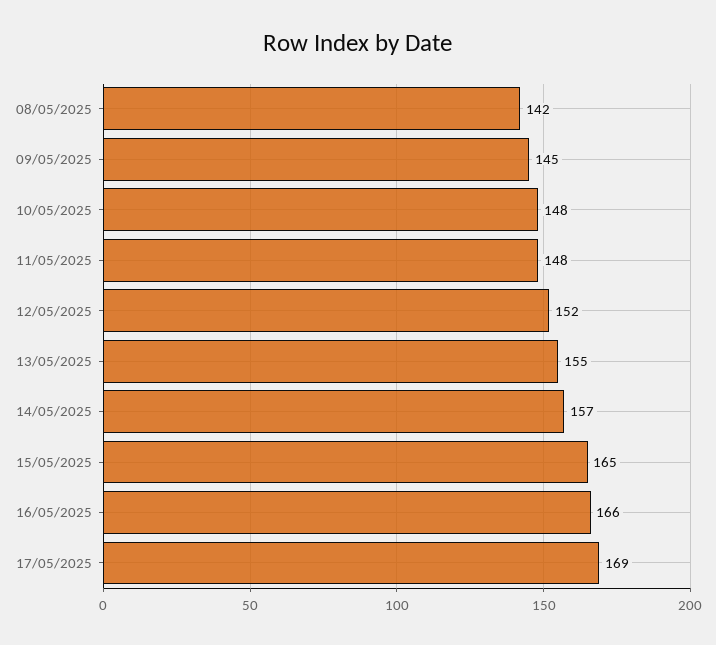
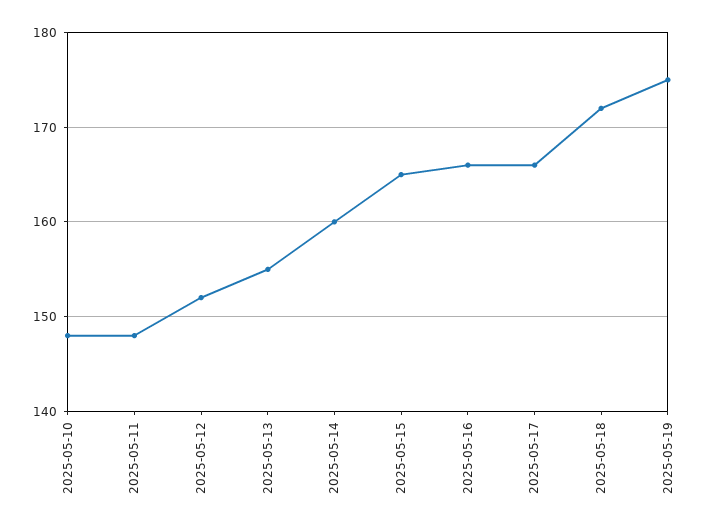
08/05/2025: 142 -> none
09/05/2025: 145 -> none
14/05/2025: 157 -> 160
17/05/2025: 169 -> 166
2025-05-18: none -> 172
2025-05-19: none -> 175

